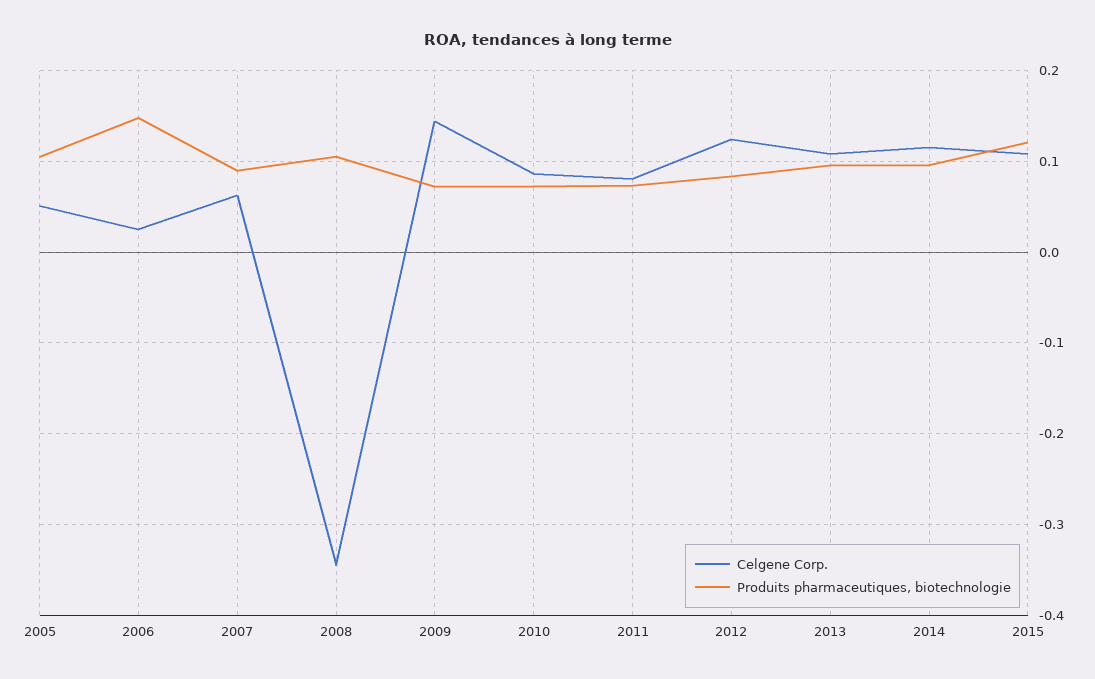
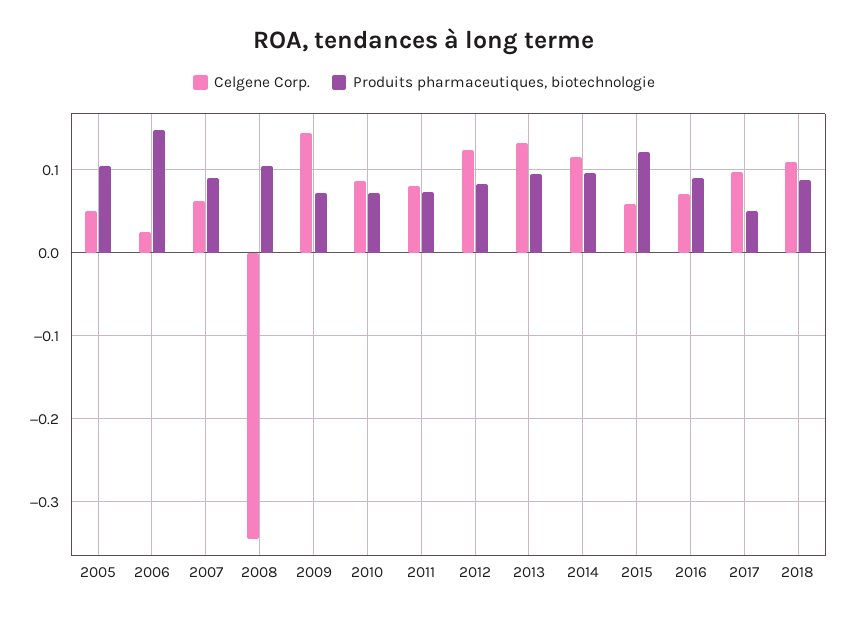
Celgene Corp., 2013: 0.11 -> 0.13
Celgene Corp., 2015: 0.11 -> 0.06
Celgene Corp., 2016: none -> 0.07
Produits pharmaceutiques, biotechnologie, 2016: none -> 0.09
Celgene Corp., 2017: none -> 0.1
Produits pharmaceutiques, biotechnologie, 2017: none -> 0.05
Celgene Corp., 2018: none -> 0.11
Produits pharmaceutiques, biotechnologie, 2018: none -> 0.09

